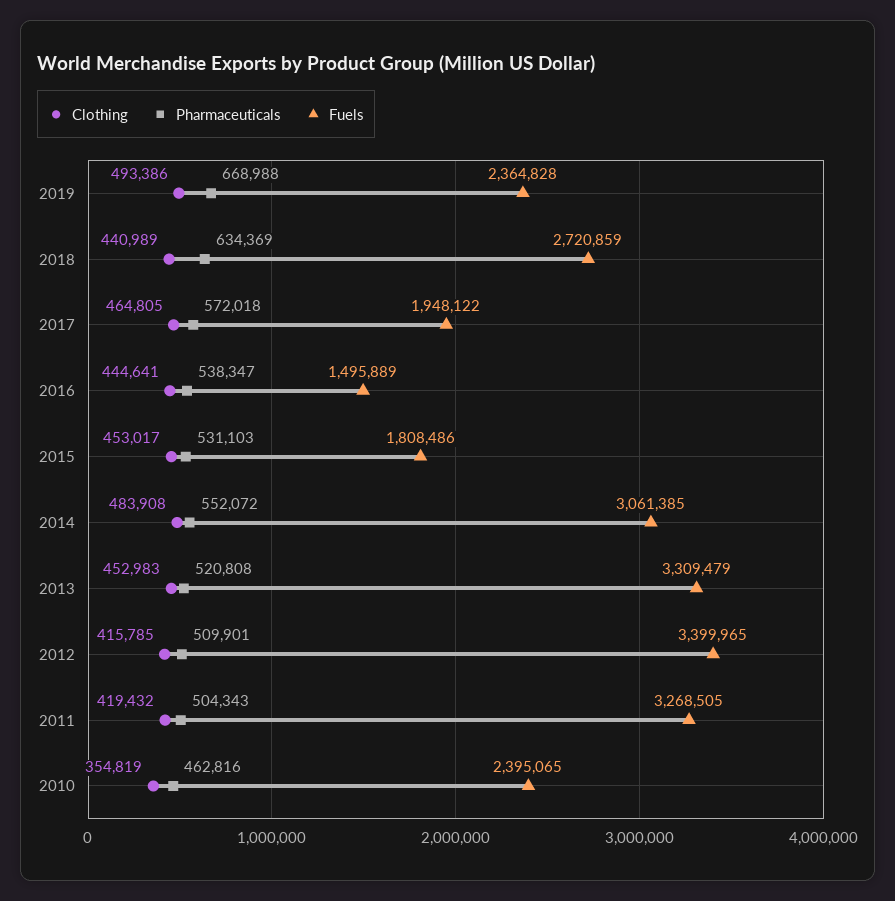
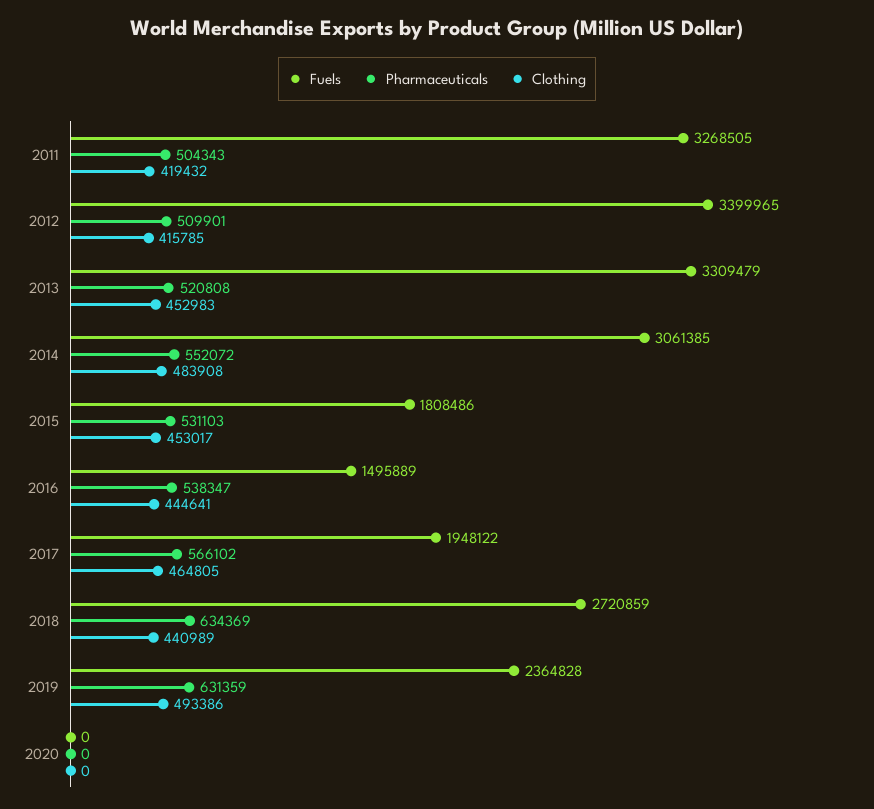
Pharmaceuticals, 2019: 668988 -> 631359
Pharmaceuticals, 2017: 572018 -> 566102
Clothing, 2010: 354819 -> none
Pharmaceuticals, 2010: 462816 -> none
Fuels, 2010: 2395065 -> none
Fuels, 2020: none -> 0
Pharmaceuticals, 2020: none -> 0
Clothing, 2020: none -> 0

